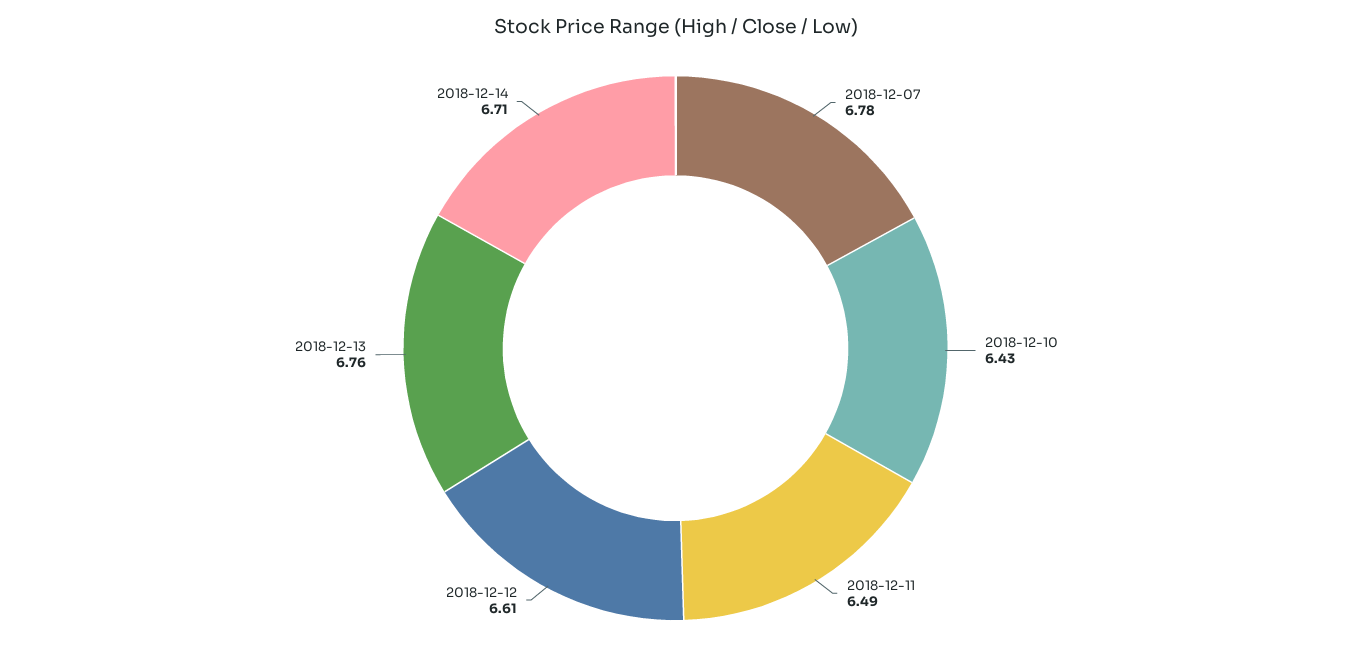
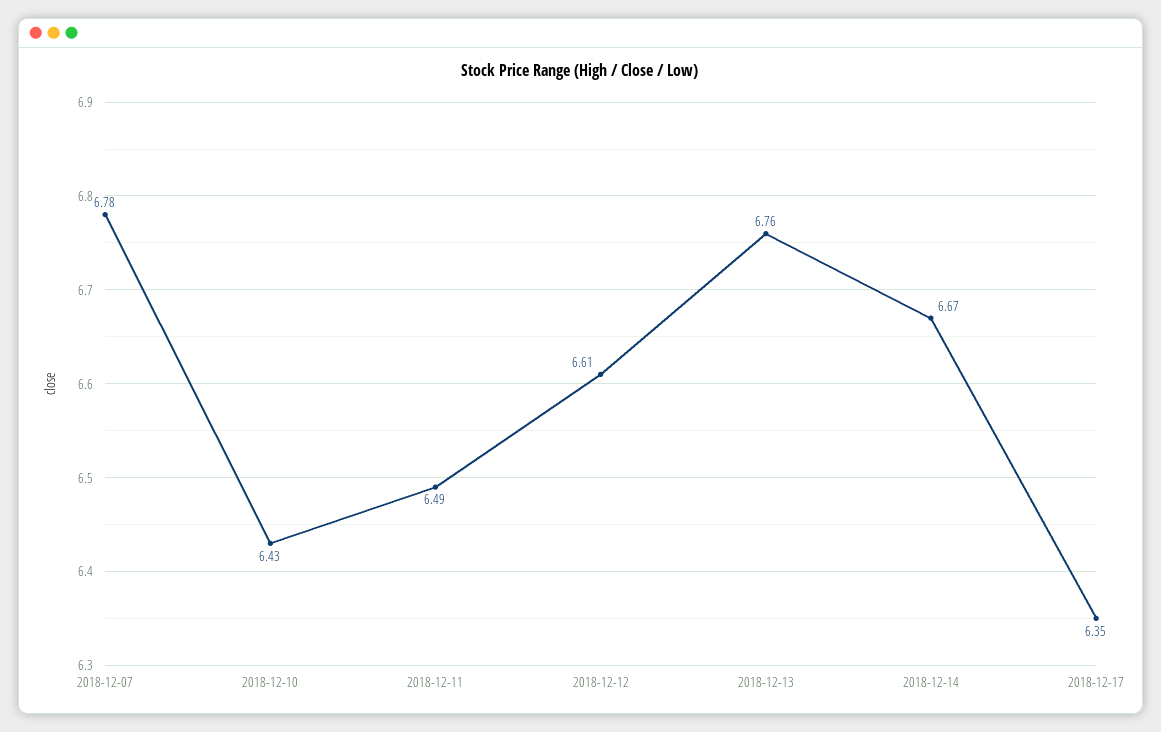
2018-12-14: 6.71 -> 6.67
2018-12-17: none -> 6.35

